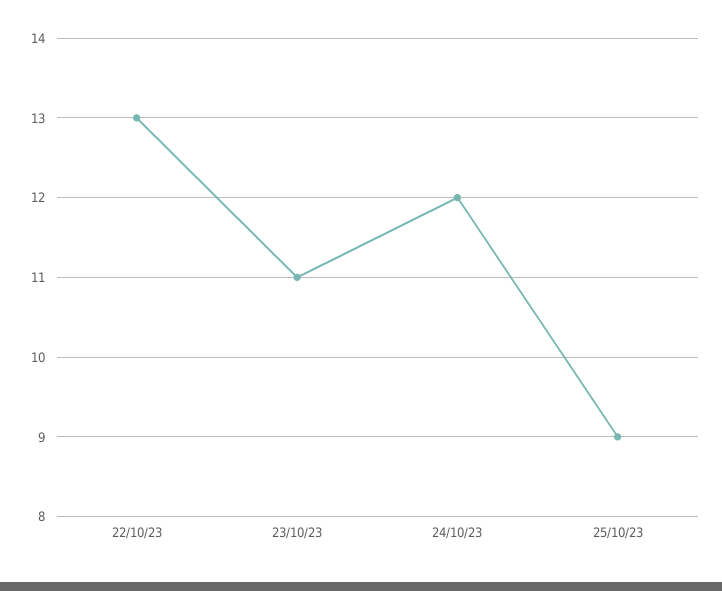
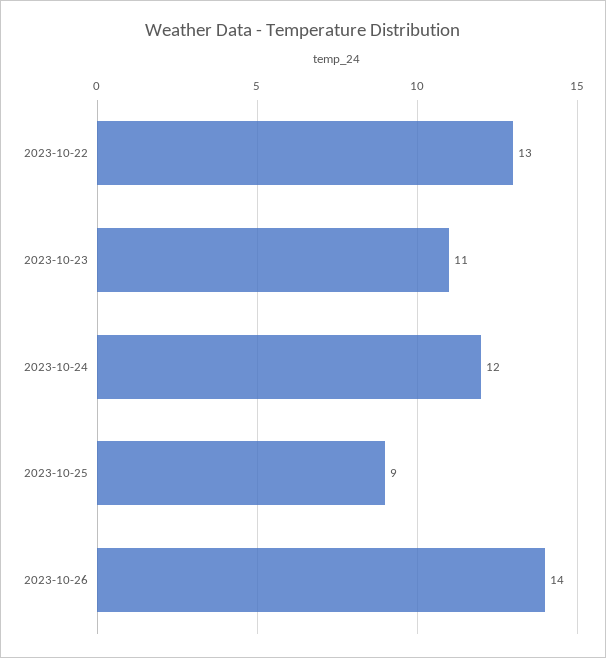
2023-10-26: none -> 14

